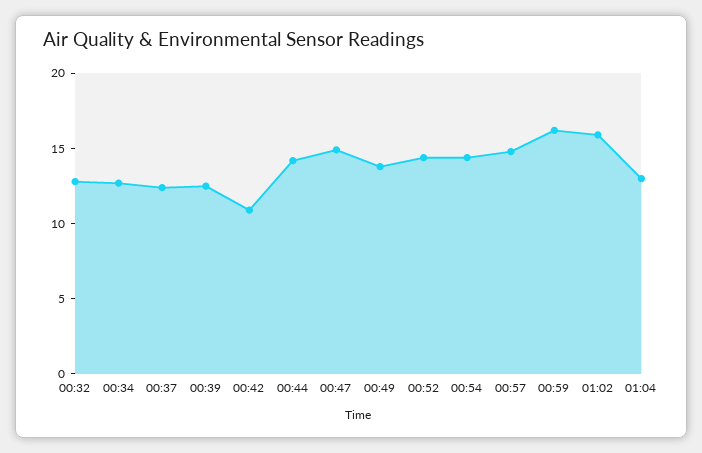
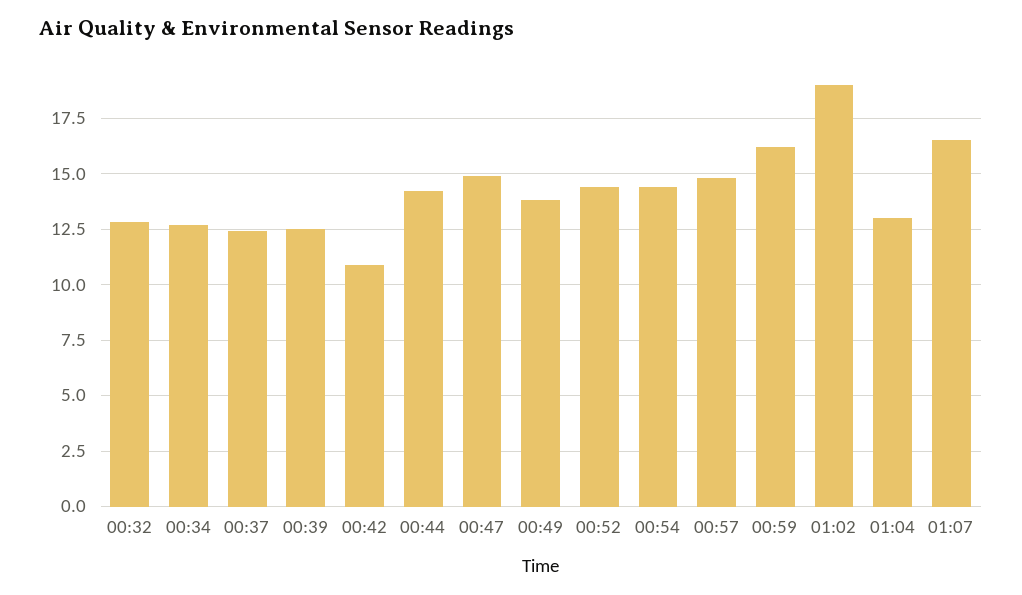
01:02: 16 -> 19
01:07: none -> 16.5

